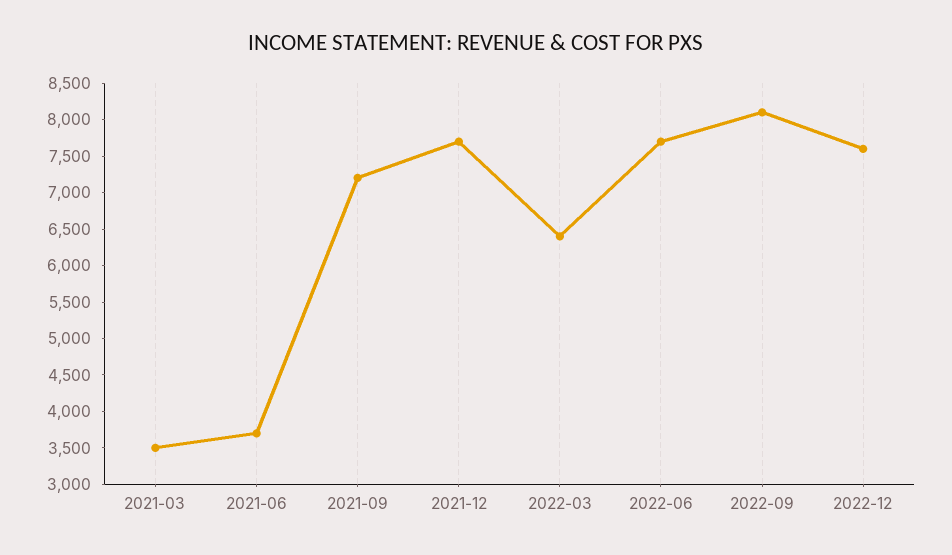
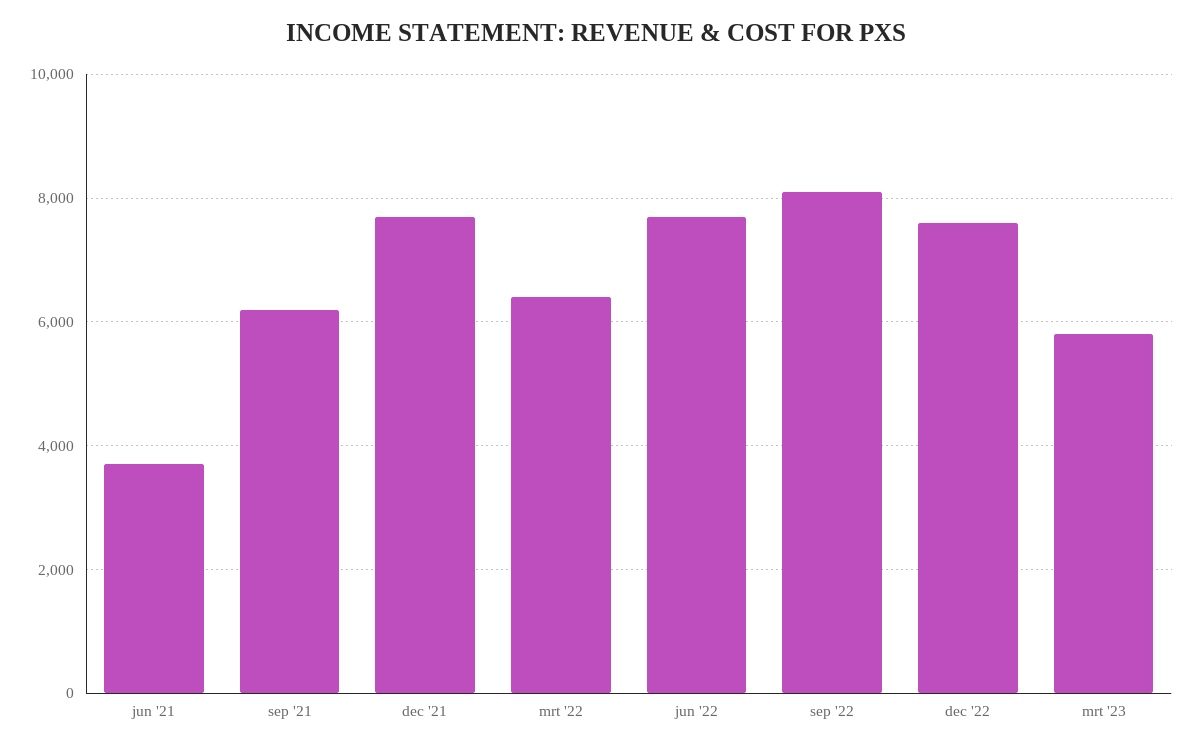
2021-03: 3500 -> none
2021-09: 7250 -> 6200
mrt '23: none -> 5800

